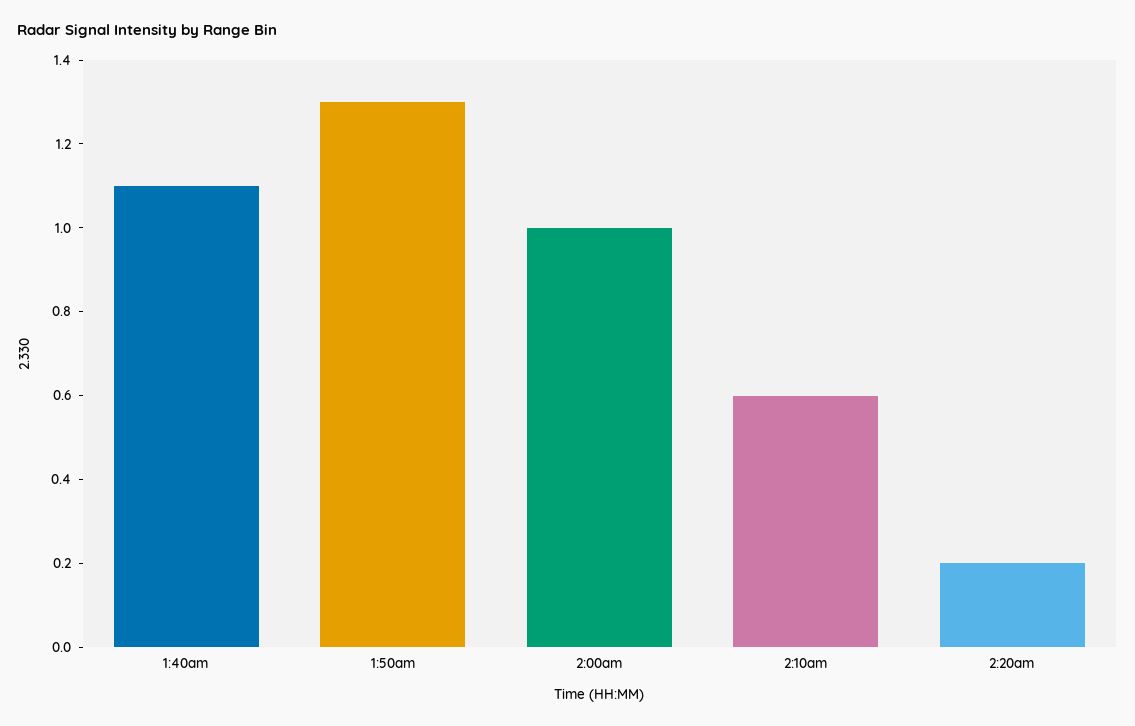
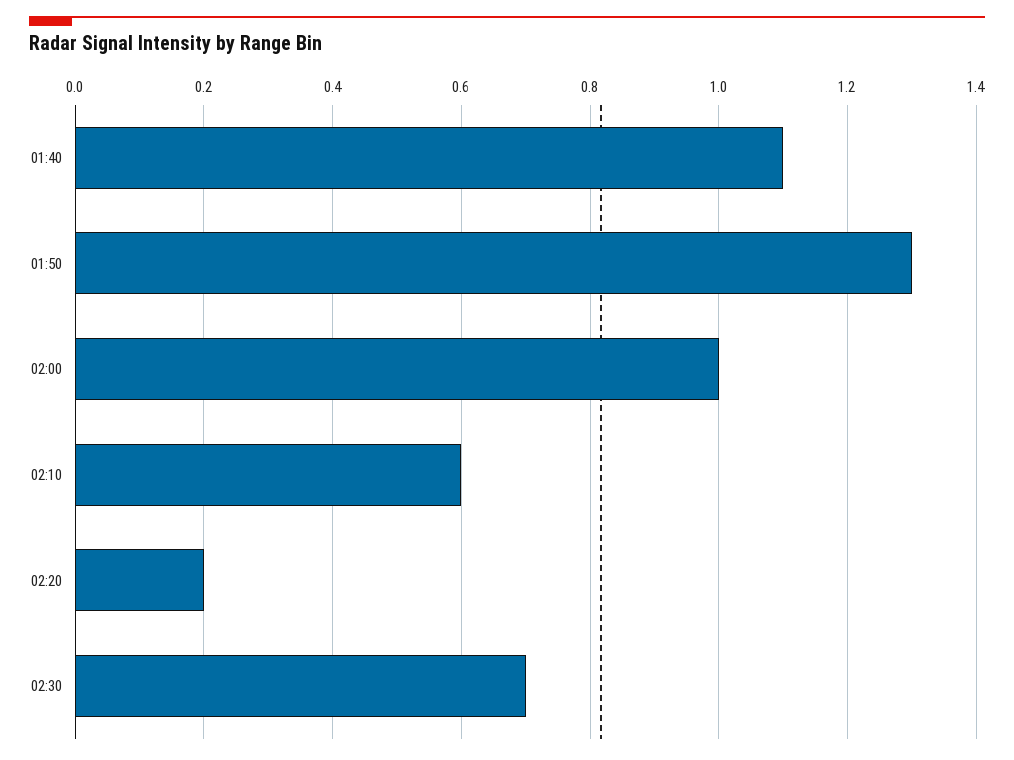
02:30: none -> 0.7

